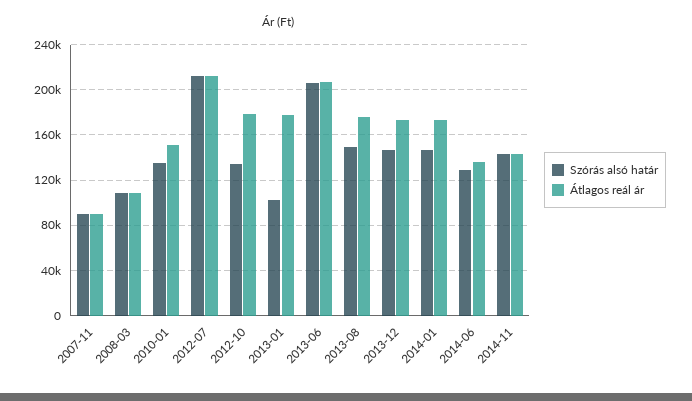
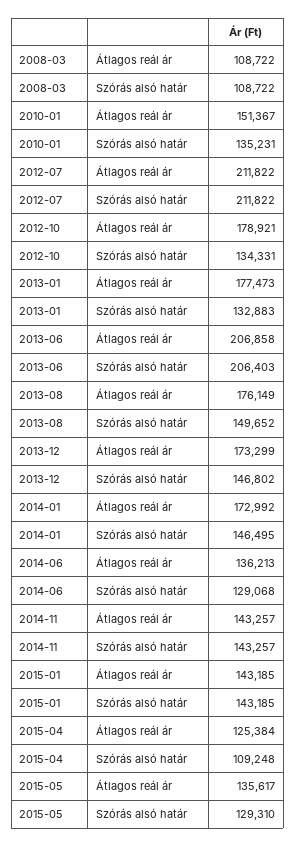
Szórás alsó határ, 2007-11: 90000 -> none
Átlagos reál ár, 2007-11: 90000 -> none
Szórás alsó határ, 2013-01: 100000 -> 132883
Átlagos reál ár, 2015-01: none -> 143185
Szórás alsó határ, 2015-01: none -> 143185
Átlagos reál ár, 2015-04: none -> 125384
Szórás alsó határ, 2015-04: none -> 109248
Átlagos reál ár, 2015-05: none -> 135617
Szórás alsó határ, 2015-05: none -> 129310

